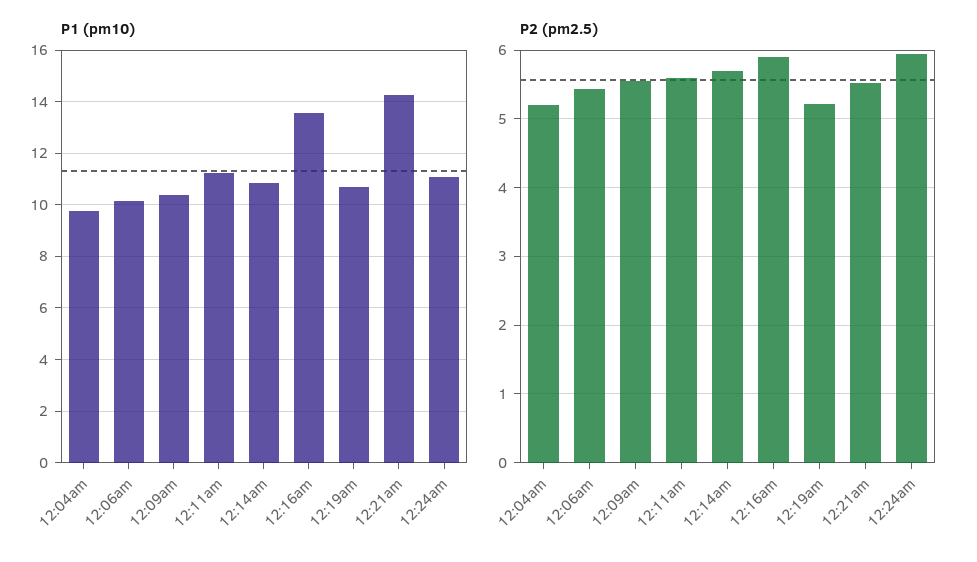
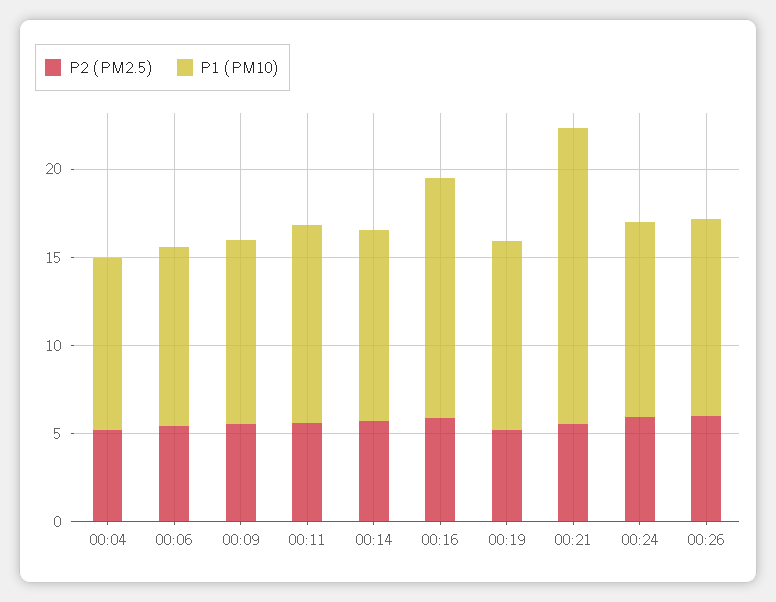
P1 (pm10), 12:21am: 14.25 -> 17
P2 (pm2.5), 00:26: none -> 6
P1 (pm10), 00:26: none -> 11

